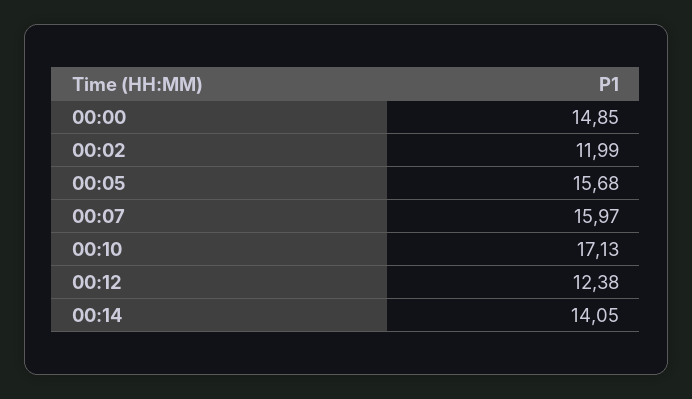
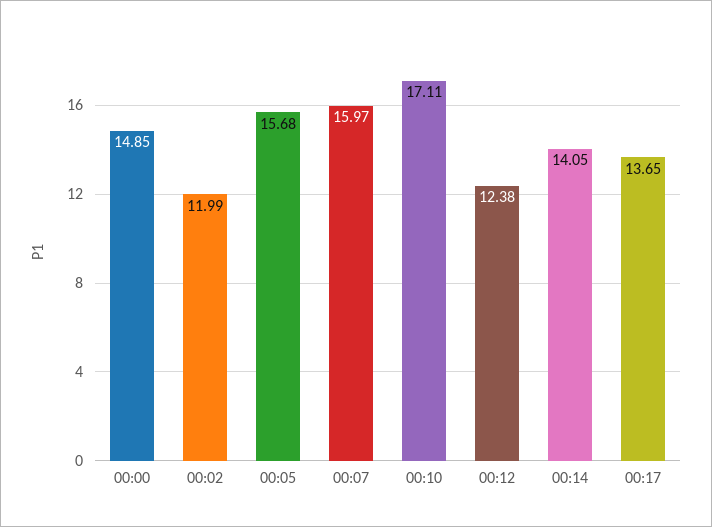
00:10: 17.13 -> 17.11
00:17: none -> 13.65

